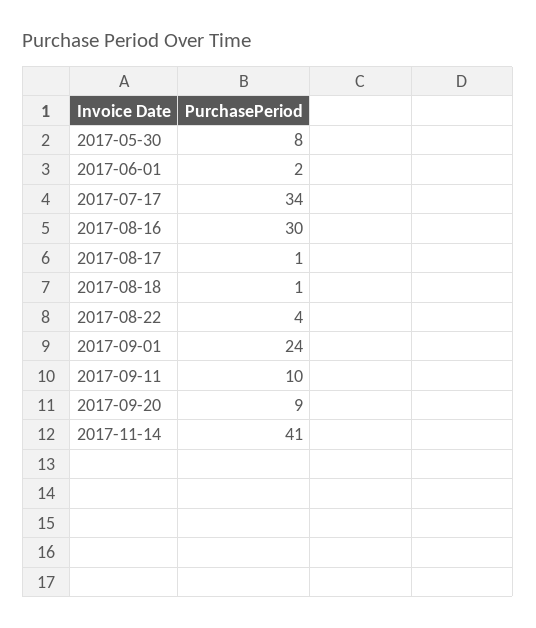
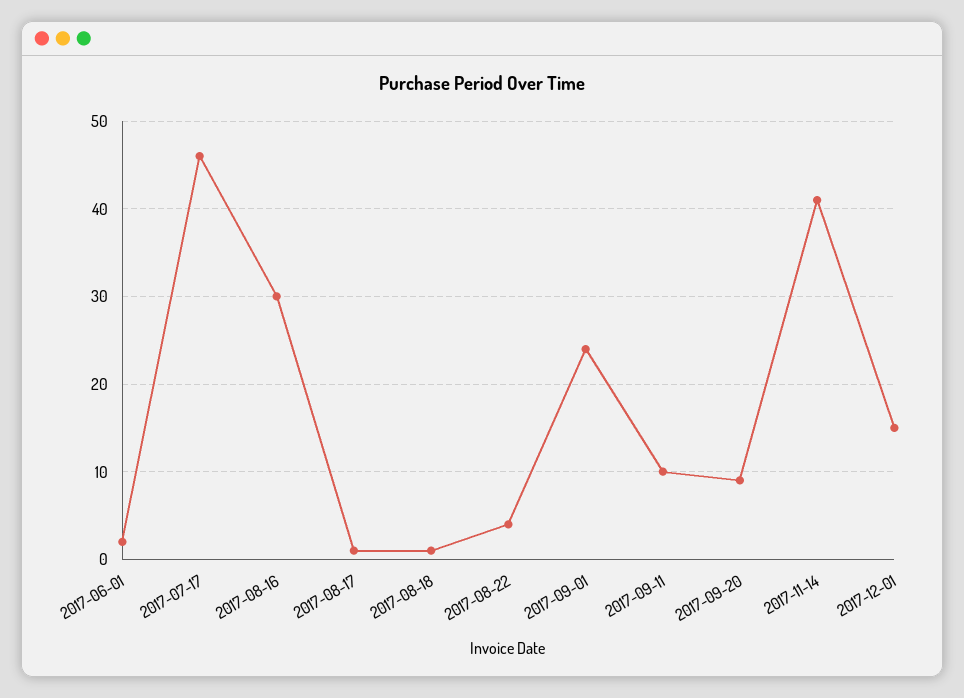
2017-05-30: 8 -> none
2017-07-17: 34 -> 46
2017-12-01: none -> 15

